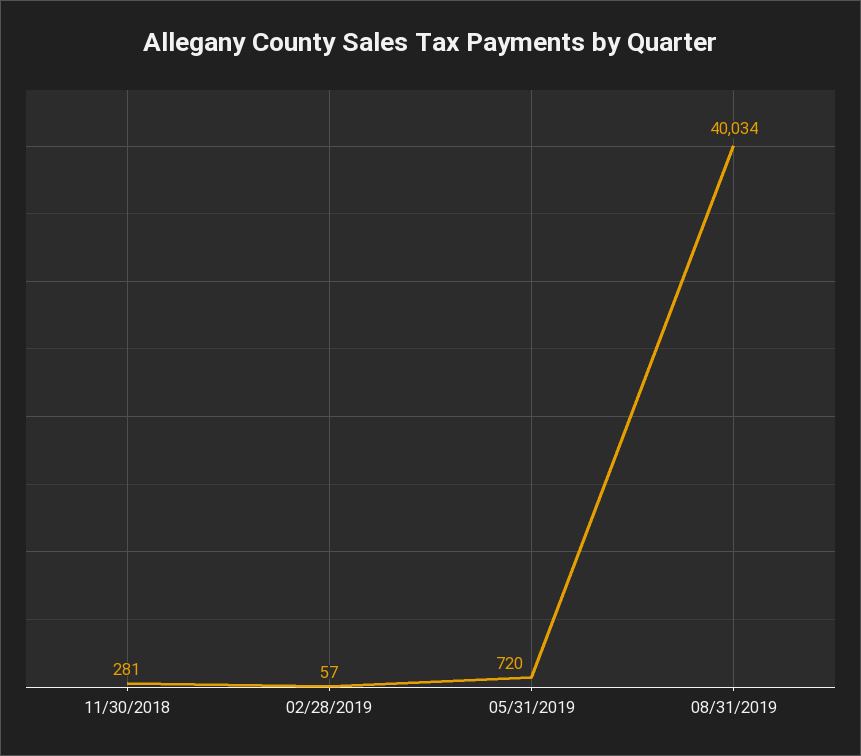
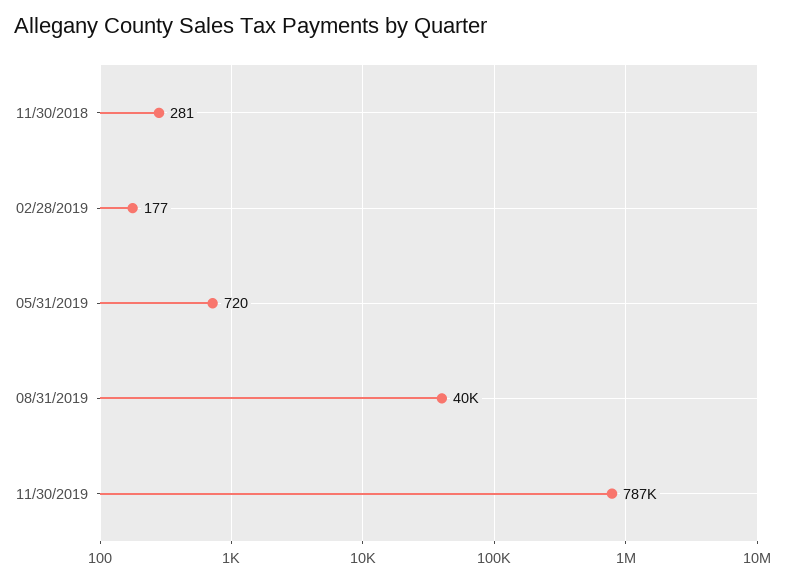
02/28/2019: 57 -> 177
11/30/2019: none -> 787000

